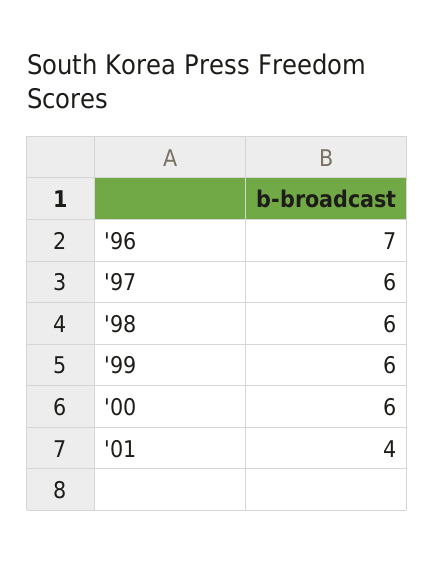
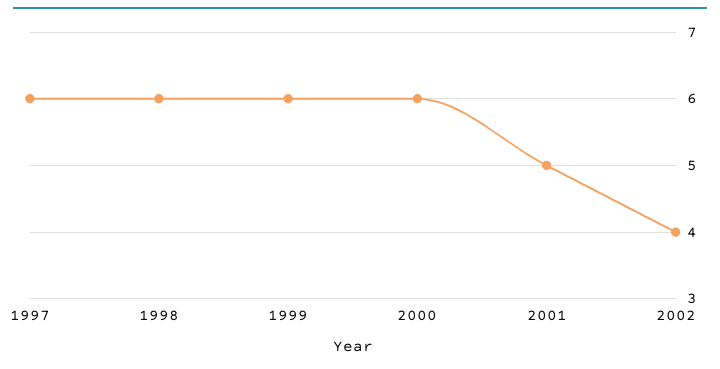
'96: 7 -> none
'01: 4 -> 5
2002: none -> 4

